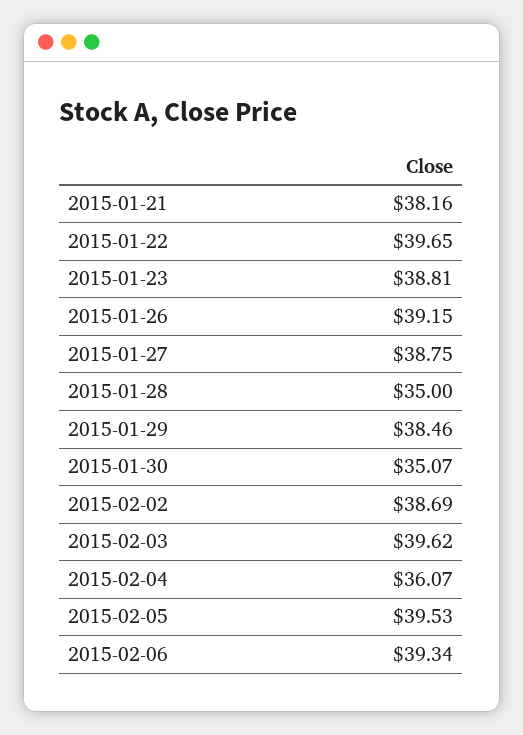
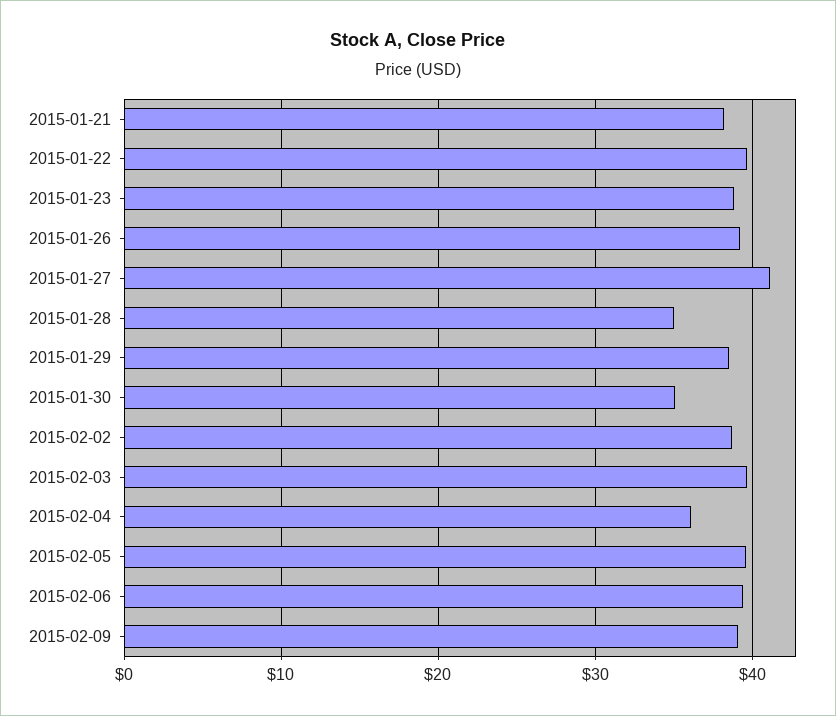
2015-01-27: 38.75 -> 41
2015-02-09: none -> 39

